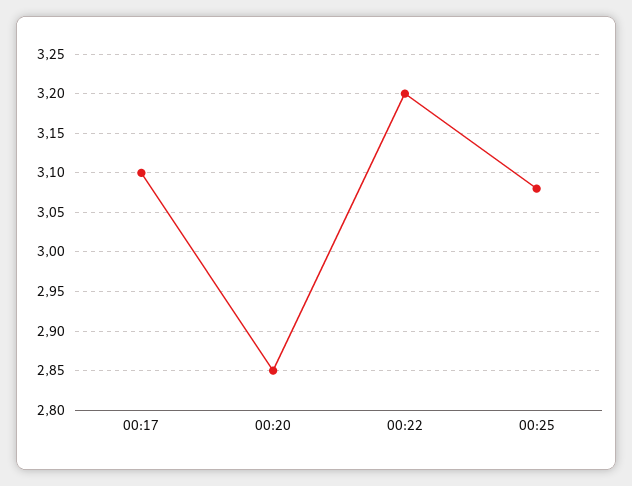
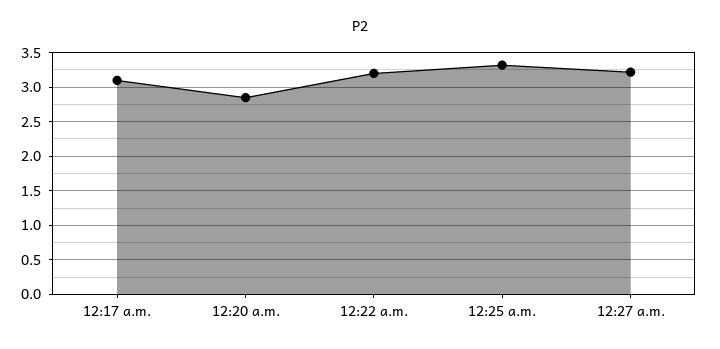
00:25: 3.08 -> 3.3
12:27 a.m.: none -> 3.2

